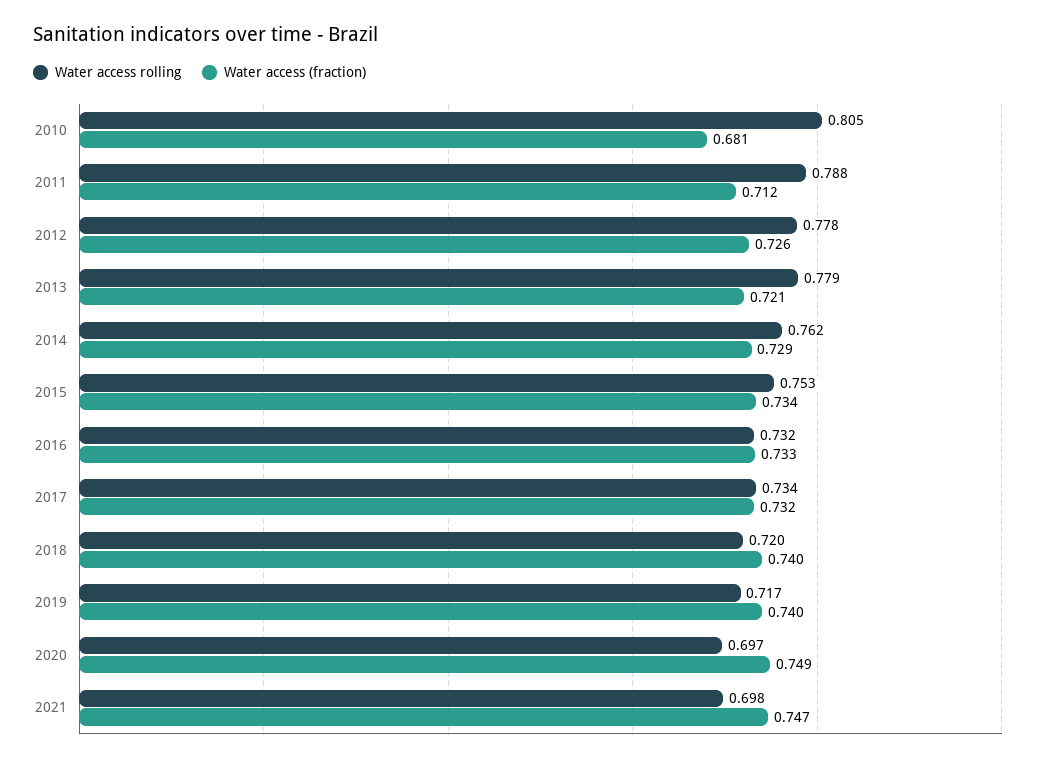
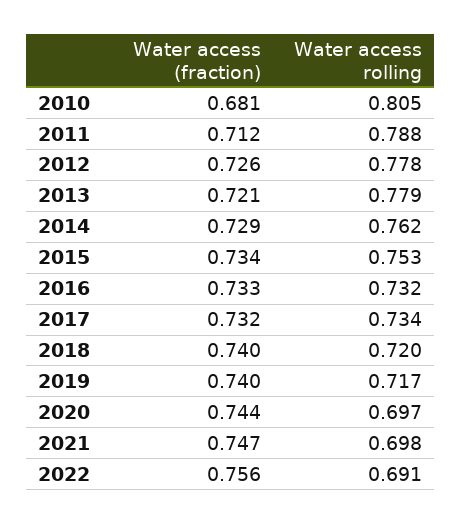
Water access (fraction), 2020: 0.749 -> 0.744
Water access (fraction), 2022: none -> 0.756
Water access rolling, 2022: none -> 0.691

